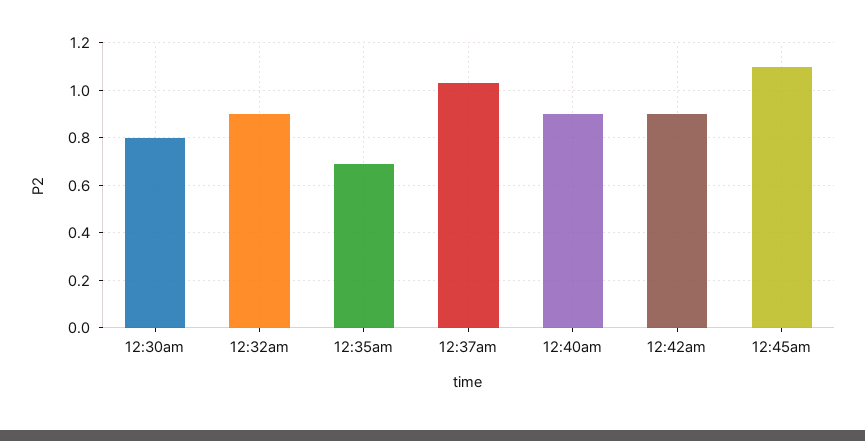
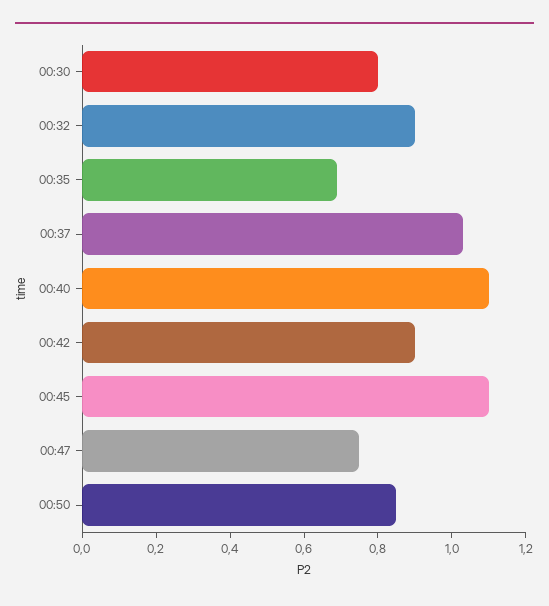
12:40am: 0.9 -> 1.1
00:47: none -> 0.75
00:50: none -> 0.85

